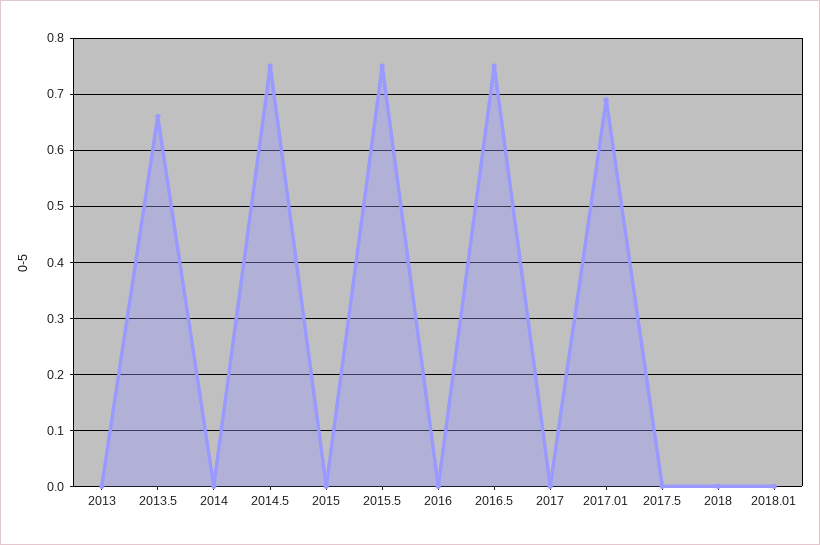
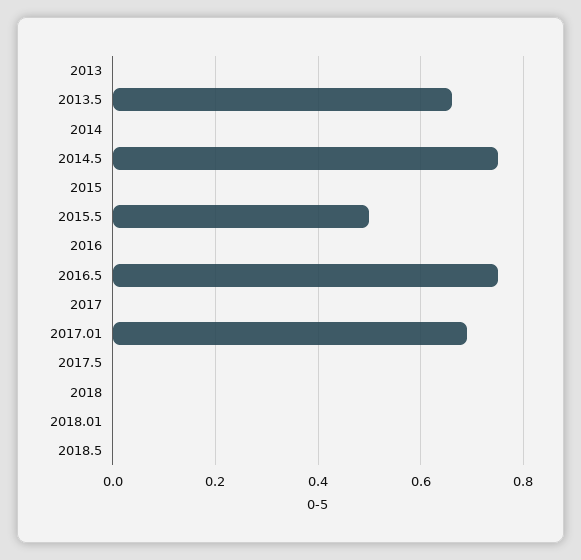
2015.5: 0.75 -> 0.5
2018.5: none -> 0

